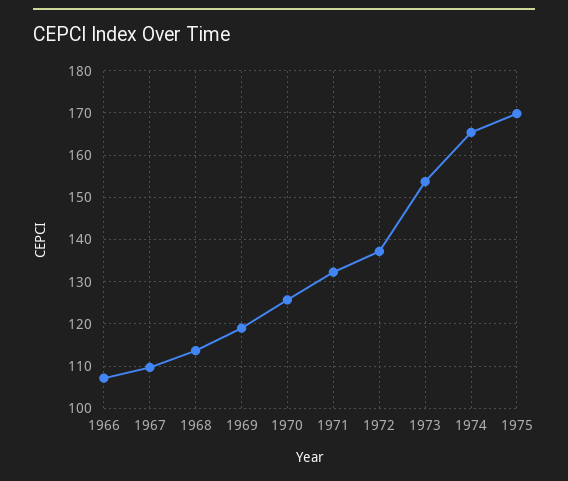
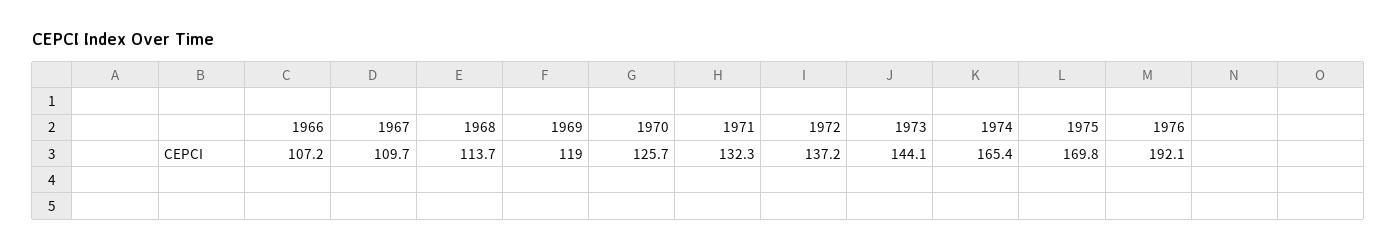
1973: 154 -> 144.1
1976: none -> 192.1

